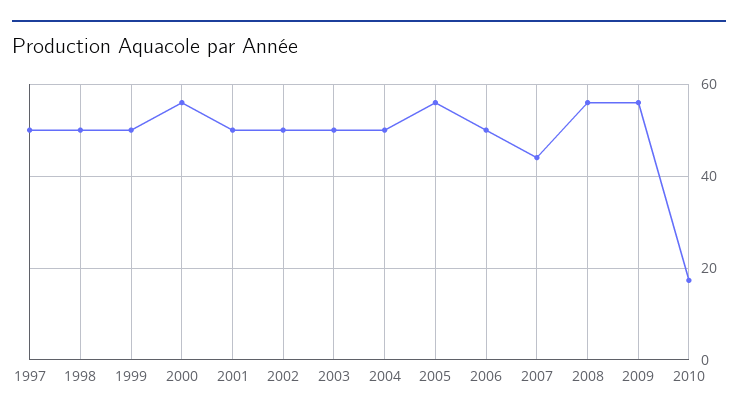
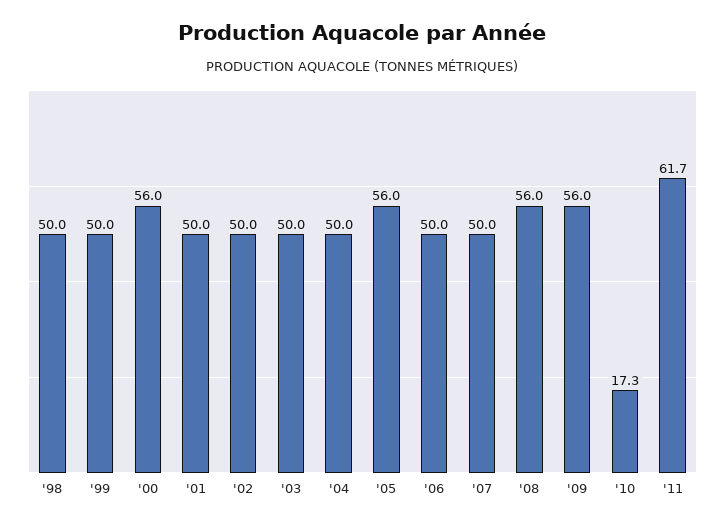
1997: 50 -> none
2007: 44 -> 50
'11: none -> 61.7

